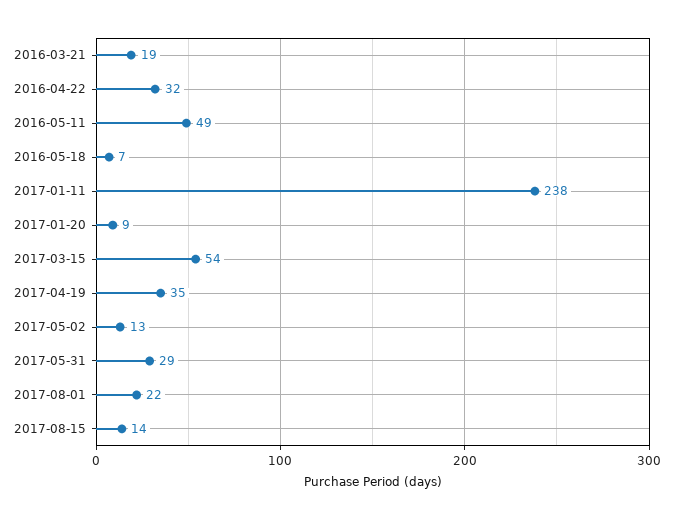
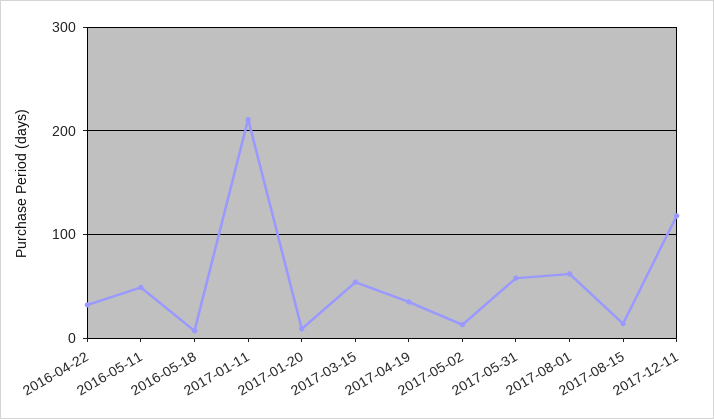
2016-03-21: 19 -> none
2017-01-11: 238 -> 210
2017-05-31: 29 -> 60
2017-08-01: 22 -> 60
2017-12-11: none -> 120

